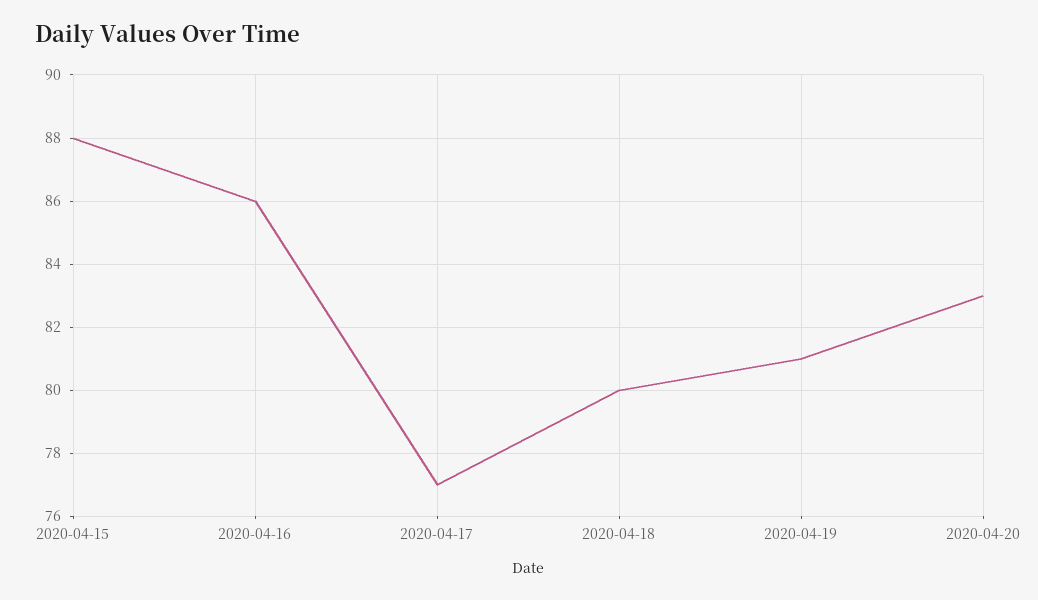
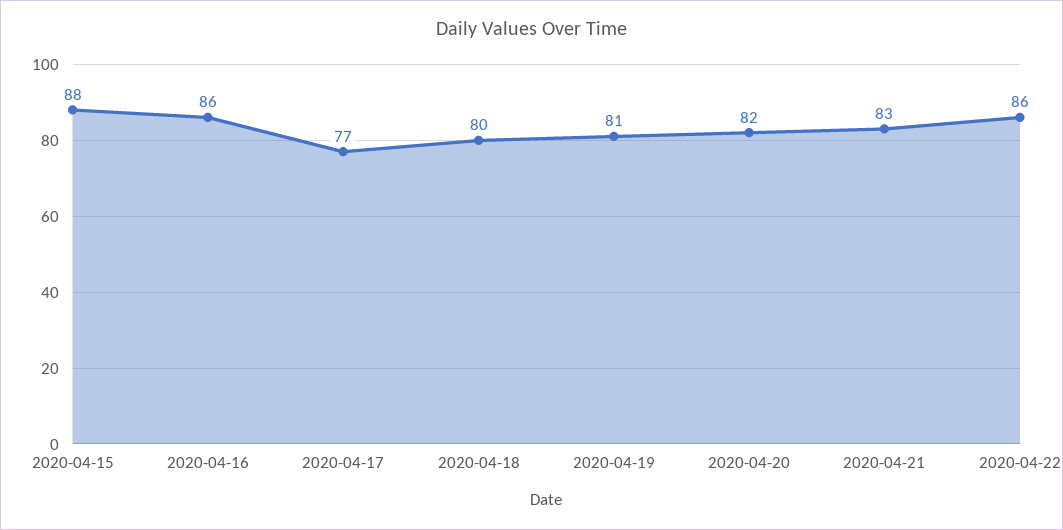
2020-04-20: 83 -> 82
2020-04-21: none -> 83
2020-04-22: none -> 86

